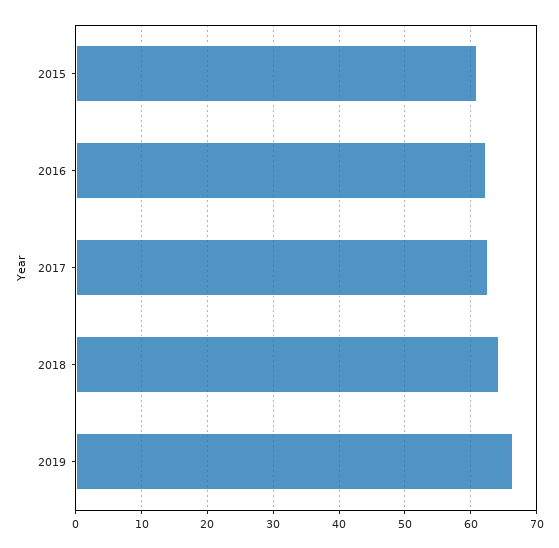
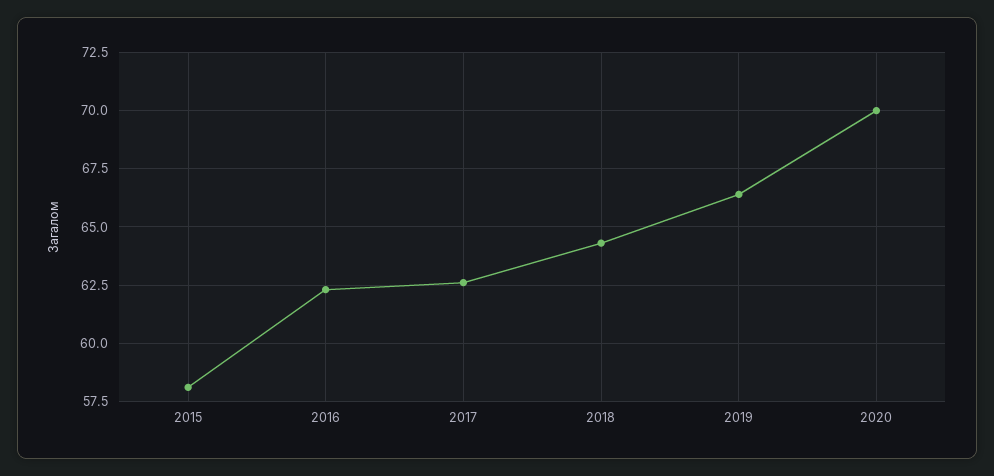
2015: 61 -> 58
2020: none -> 70

